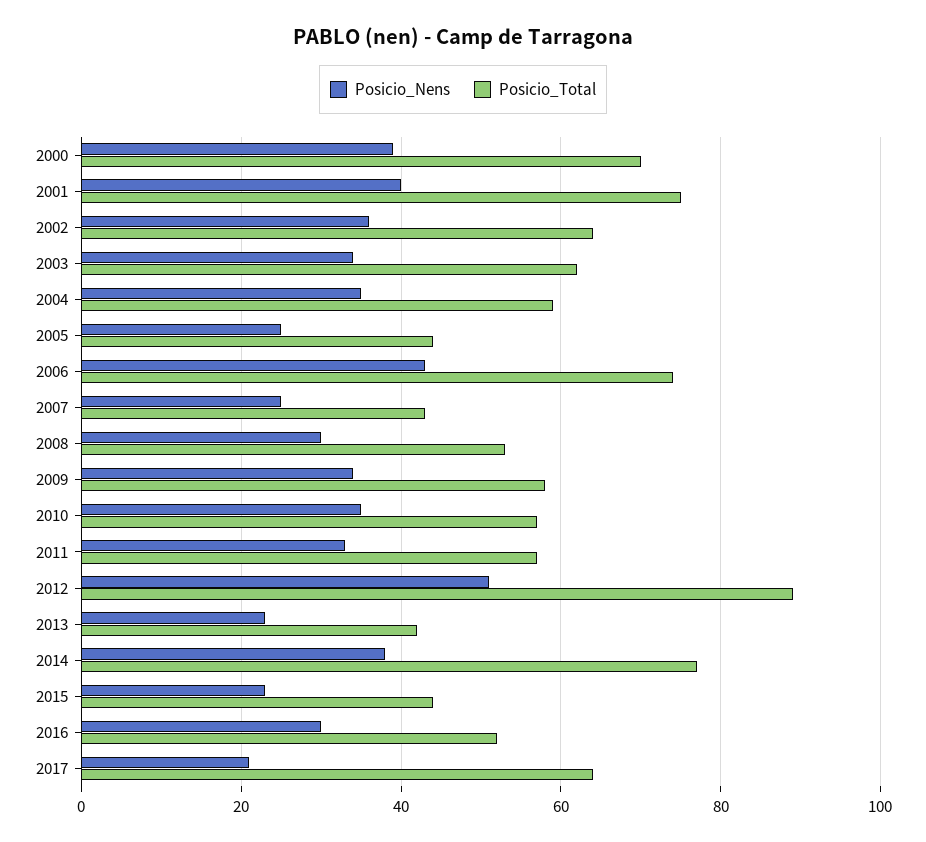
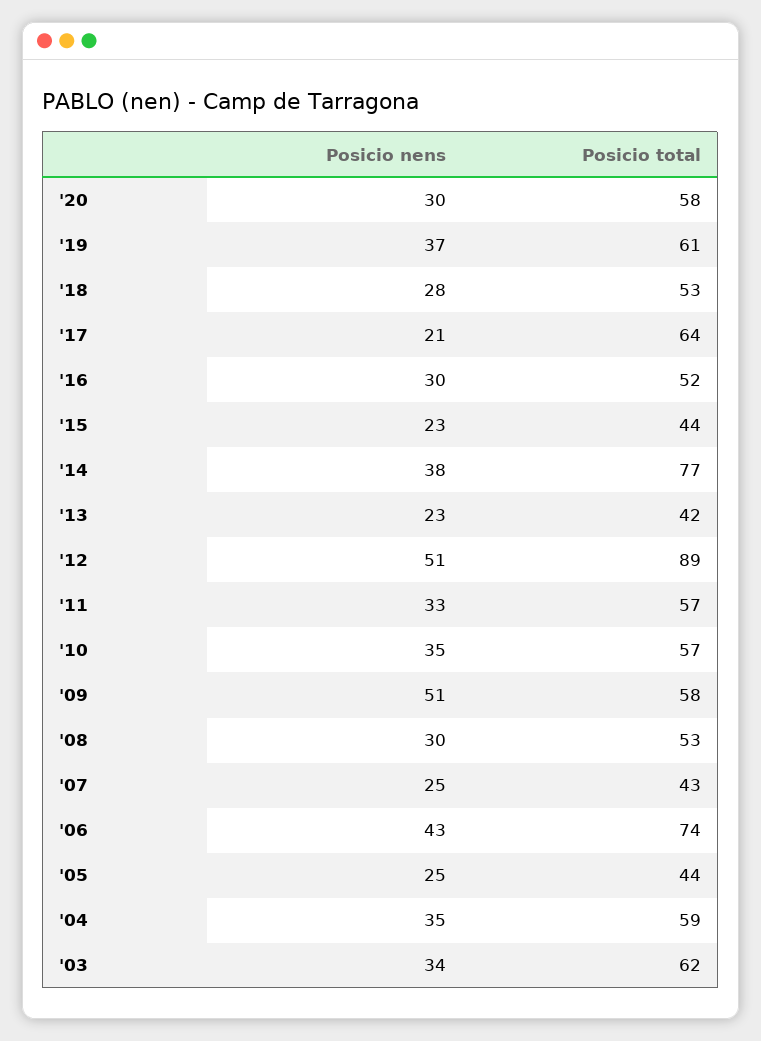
Posicio_Nens, 2000: 40 -> none
Posicio_Total, 2000: 70 -> none
Posicio_Nens, 2001: 40 -> none
Posicio_Total, 2001: 75 -> none
Posicio_Nens, 2002: 35 -> none
Posicio_Total, 2002: 65 -> none
Posicio_Nens, 2009: 35 -> 51
Posicio_Nens, '20: none -> 30
Posicio_Total, '20: none -> 58
Posicio_Nens, '19: none -> 37
Posicio_Total, '19: none -> 61
Posicio_Nens, '18: none -> 28
Posicio_Total, '18: none -> 53

